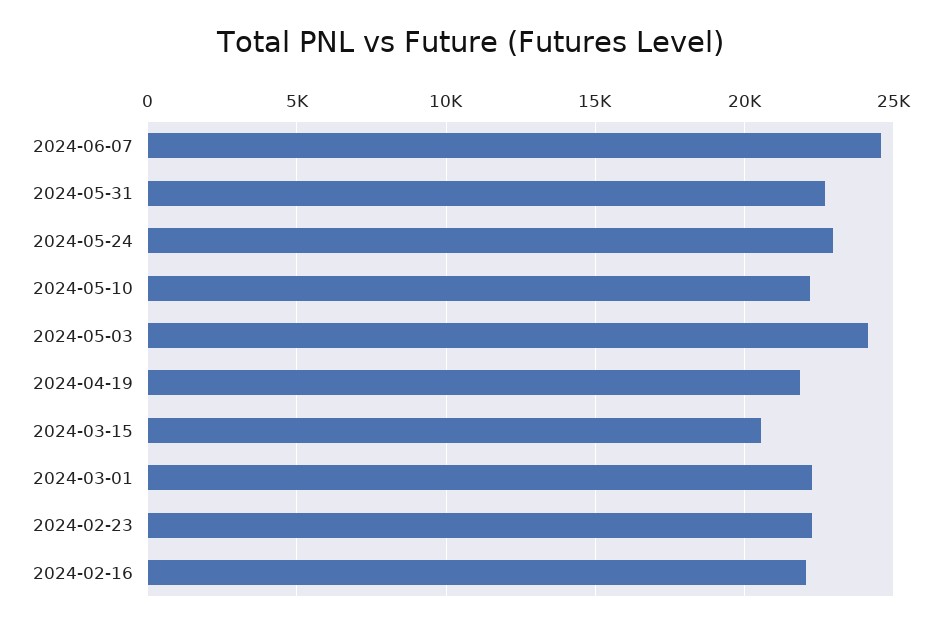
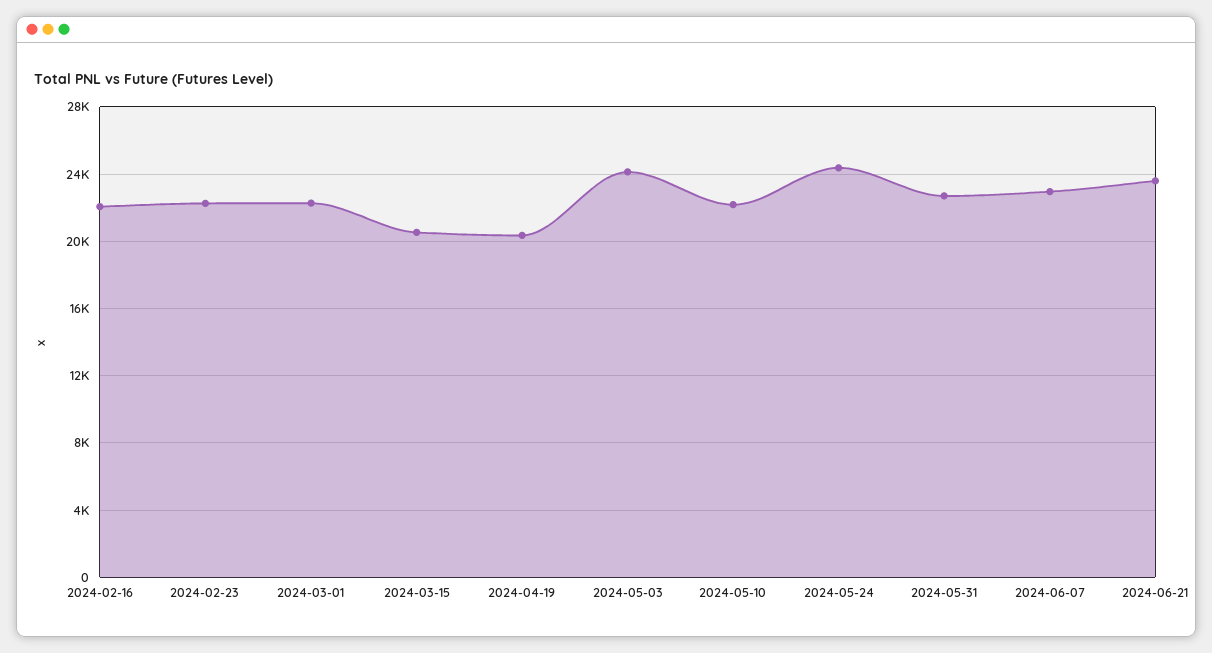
2024-06-07: 24500 -> 23000
2024-05-24: 23000 -> 24500
2024-04-19: 22000 -> 20500
2024-06-21: none -> 23500

